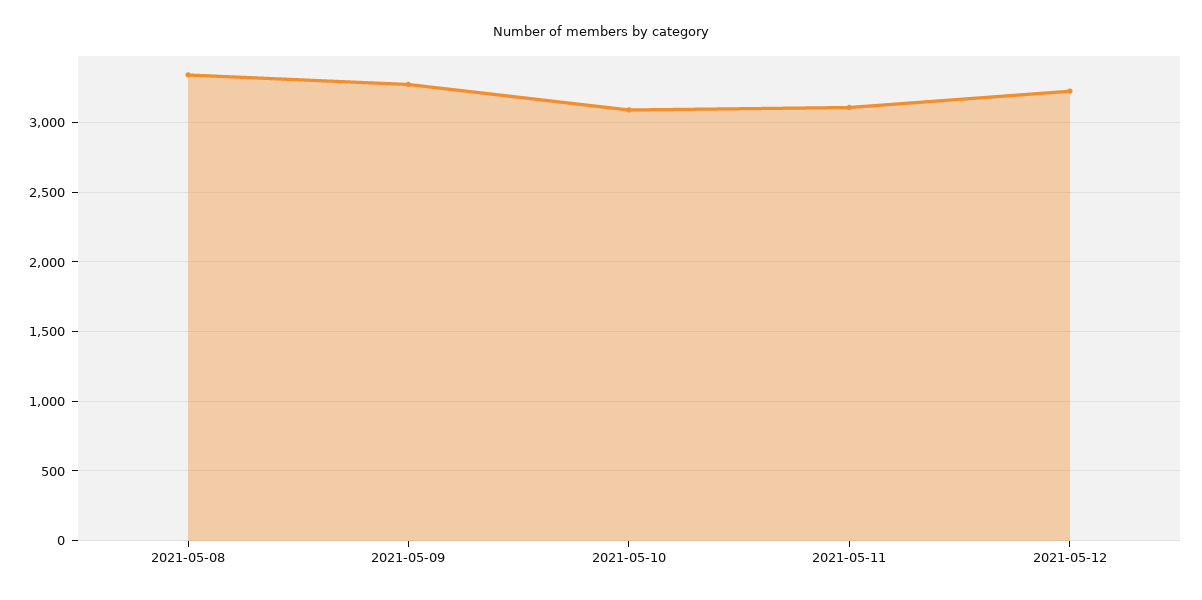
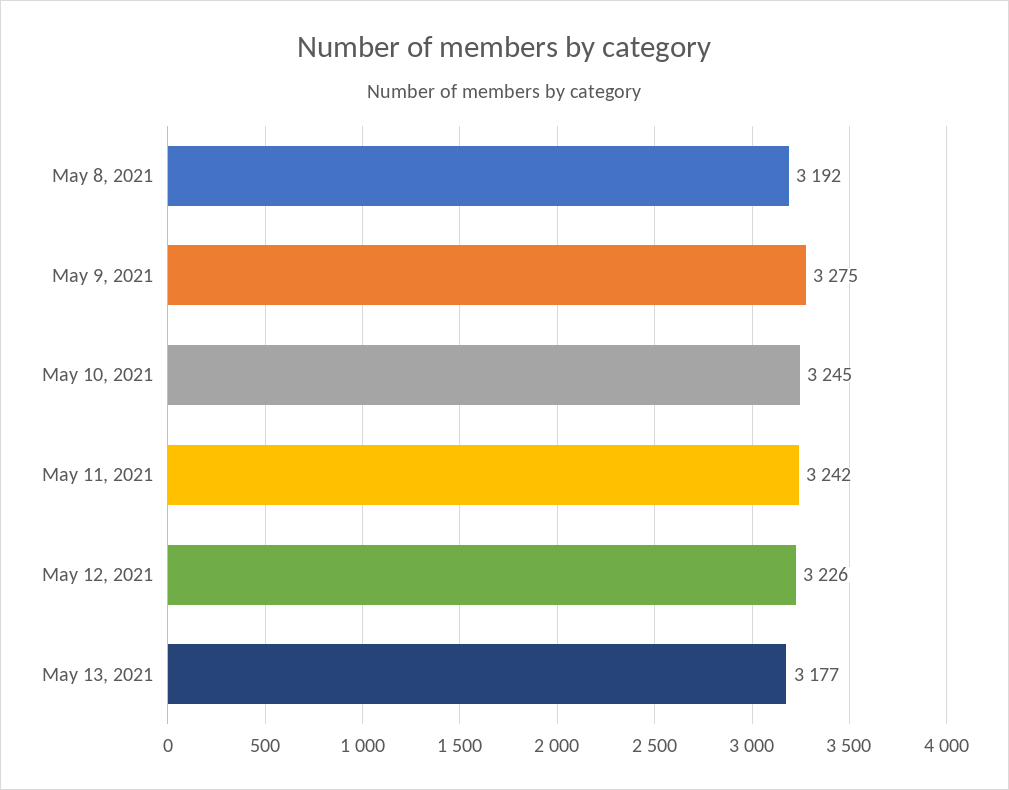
2021-05-08: 3350 -> 3192
2021-05-10: 3100 -> 3245
2021-05-11: 3100 -> 3242
May 13, 2021: none -> 3177

